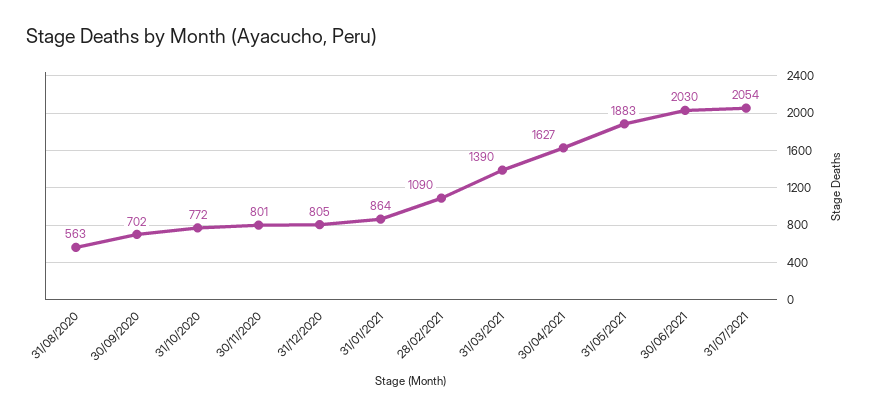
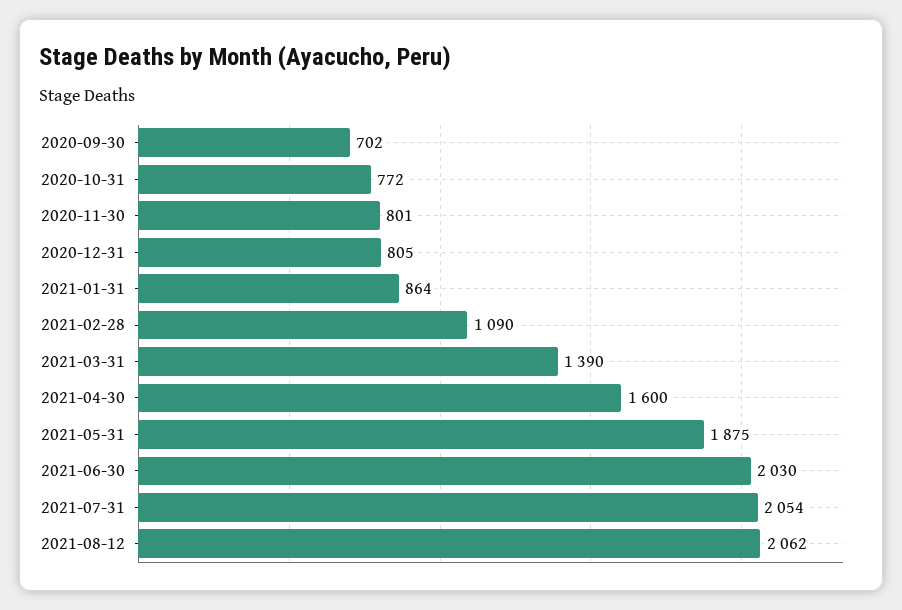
31/08/2020: 563 -> none
30/04/2021: 1627 -> 1600
31/05/2021: 1883 -> 1875
2021-08-12: none -> 2062

